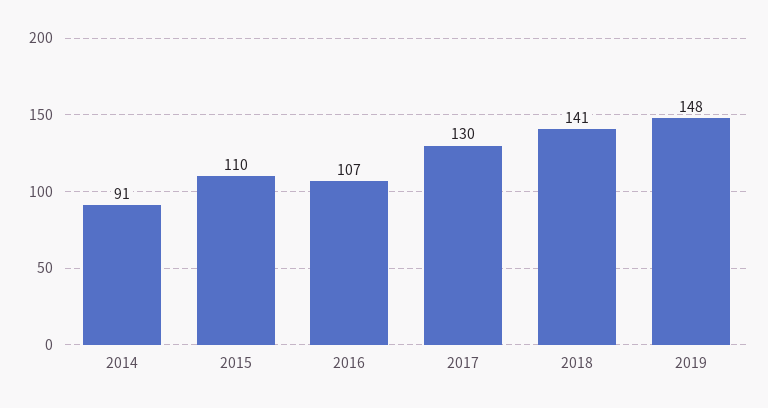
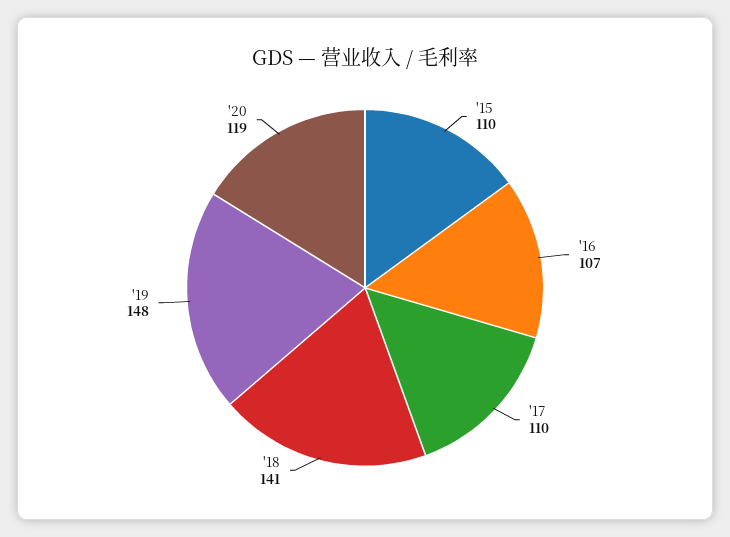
2014: 91 -> none
2017: 130 -> 110
'20: none -> 119

